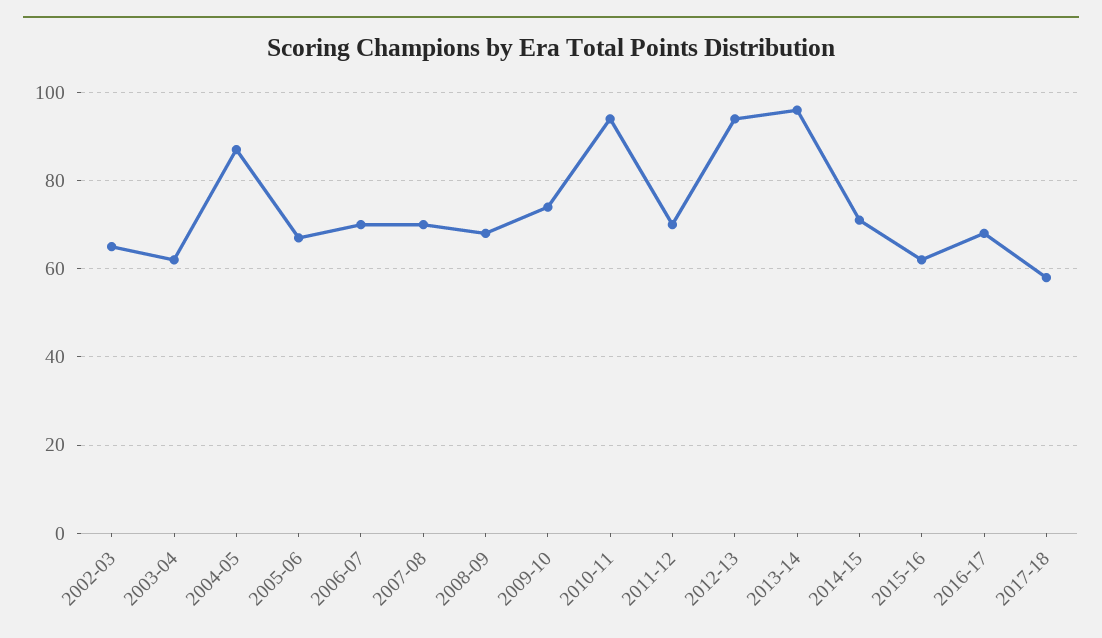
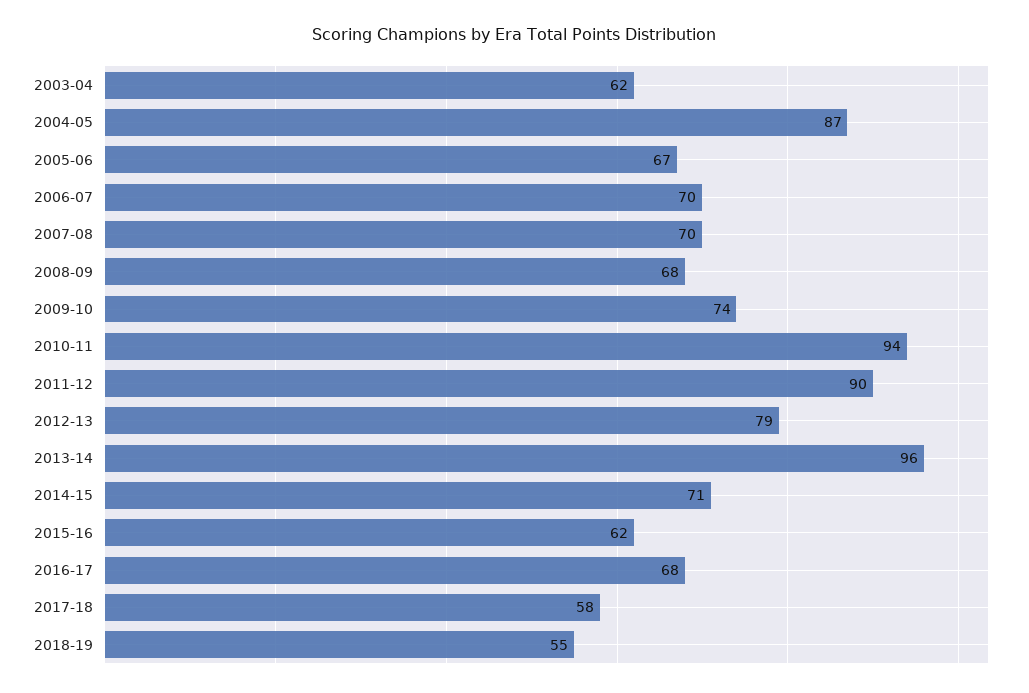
2002-03: 65 -> none
2011-12: 70 -> 90
2012-13: 95 -> 79
2018-19: none -> 55

